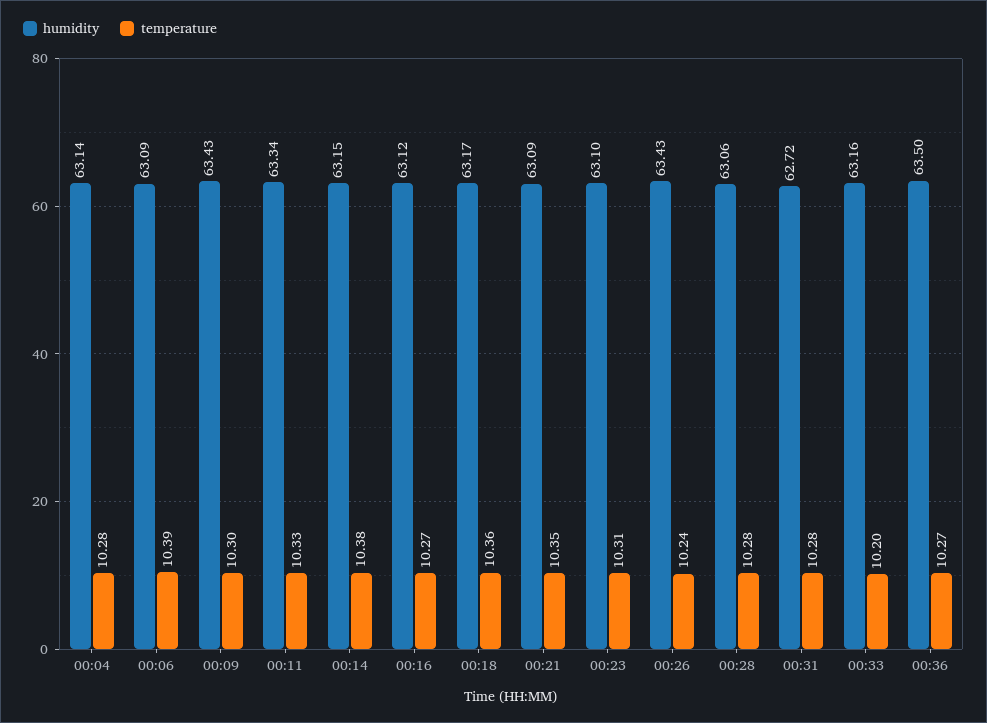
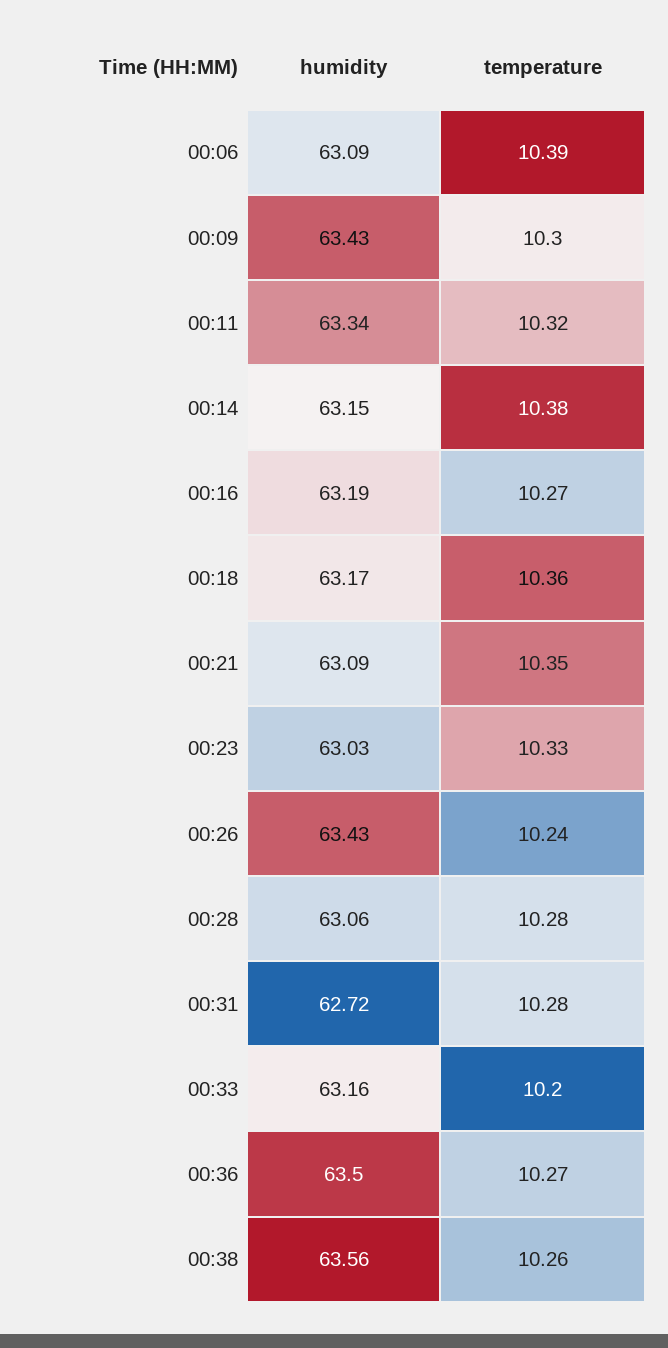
humidity, 00:04: 63.14 -> none
temperature, 00:04: 10.28 -> none
temperature, 00:11: 10.33 -> 10.32
humidity, 00:16: 63.12 -> 63.19
humidity, 00:23: 63.1 -> 63.03
temperature, 00:23: 10.31 -> 10.33
humidity, 00:38: none -> 63.56
temperature, 00:38: none -> 10.26

